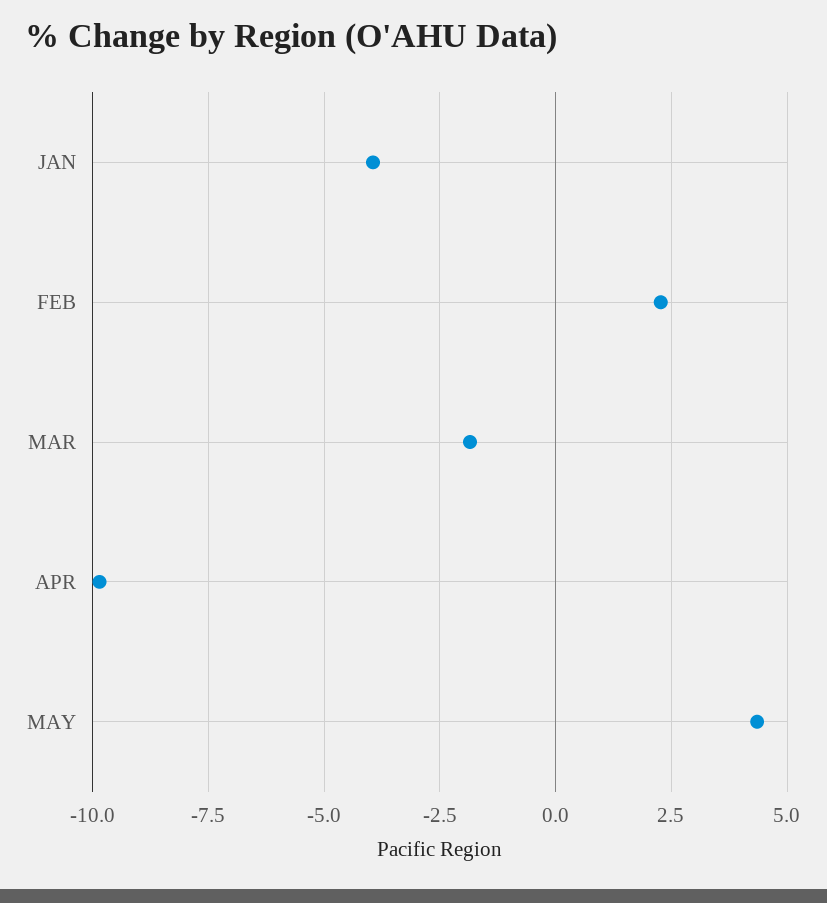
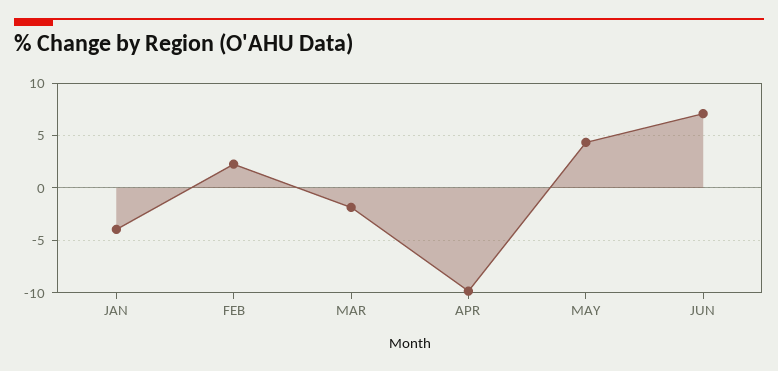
JUN: none -> 7

